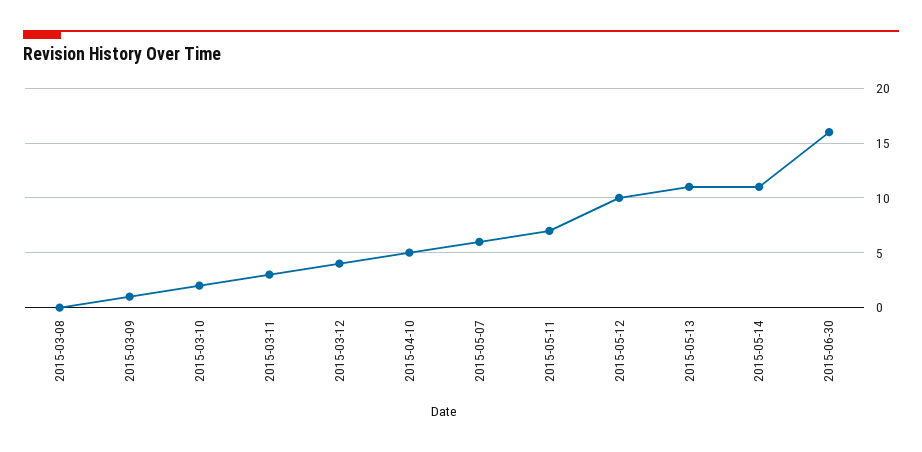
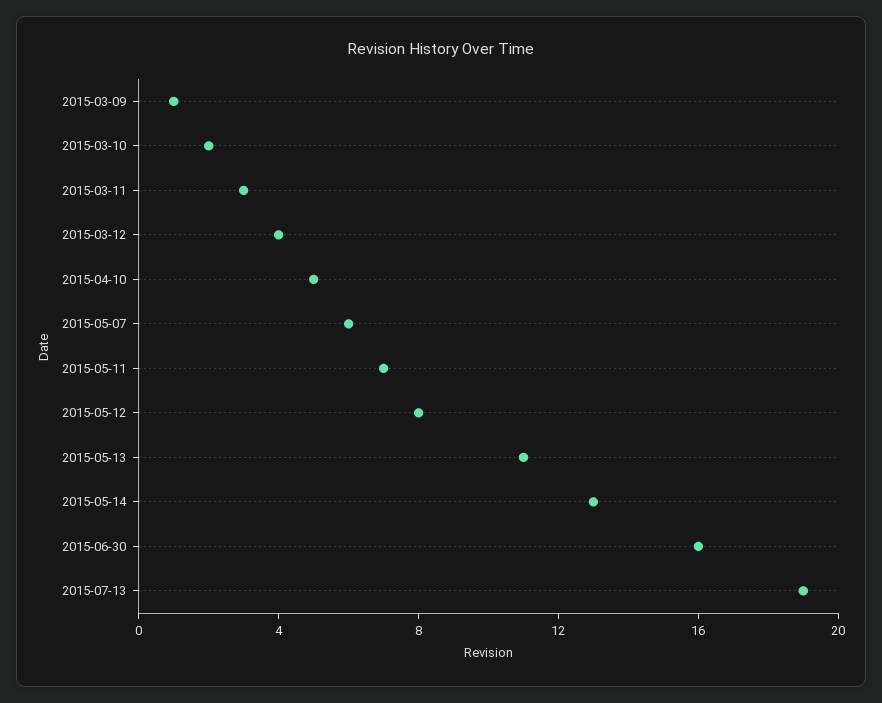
2015-03-08: 0 -> none
2015-05-12: 10 -> 8
2015-05-14: 11 -> 13
2015-07-13: none -> 19

